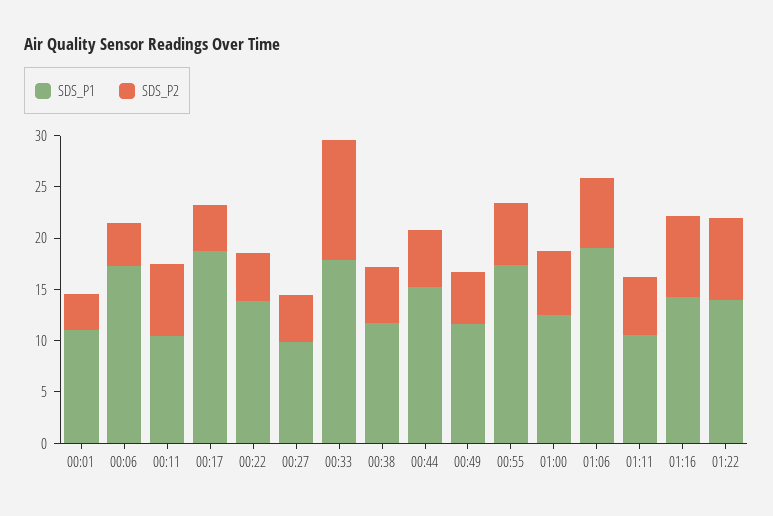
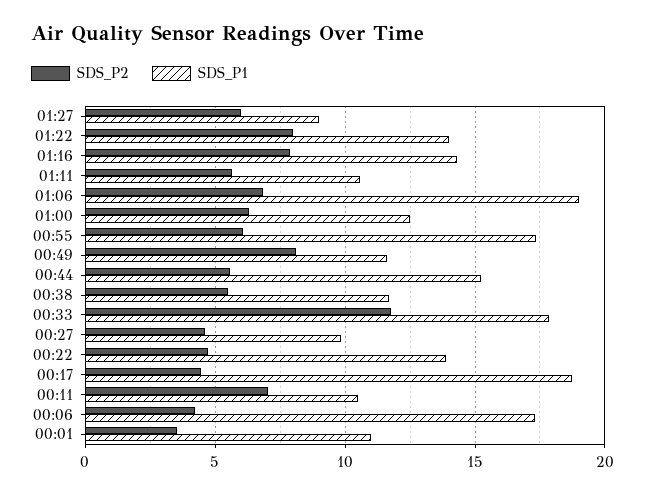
SDS_P2, 00:49: 5 -> 8
SDS_P2, 01:27: none -> 6
SDS_P1, 01:27: none -> 9

